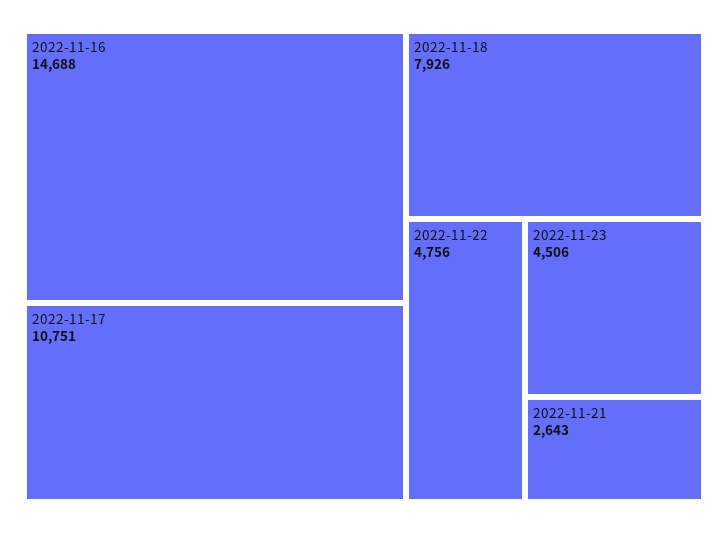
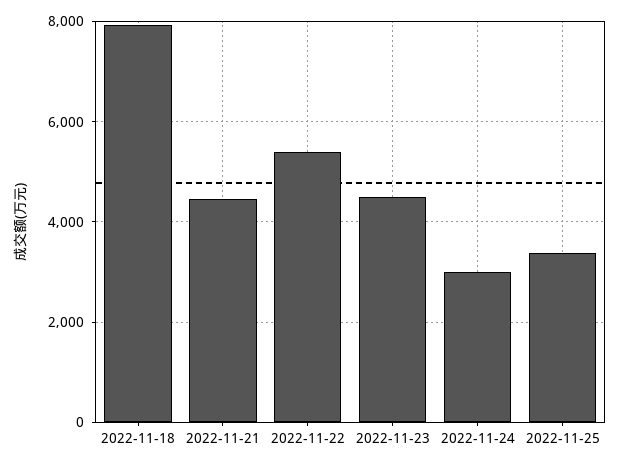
2022-11-16: 14688 -> none
2022-11-17: 10751 -> none
2022-11-22: 4756 -> 5400
2022-11-21: 2643 -> 4400
2022-11-24: none -> 3000
2022-11-25: none -> 3400

